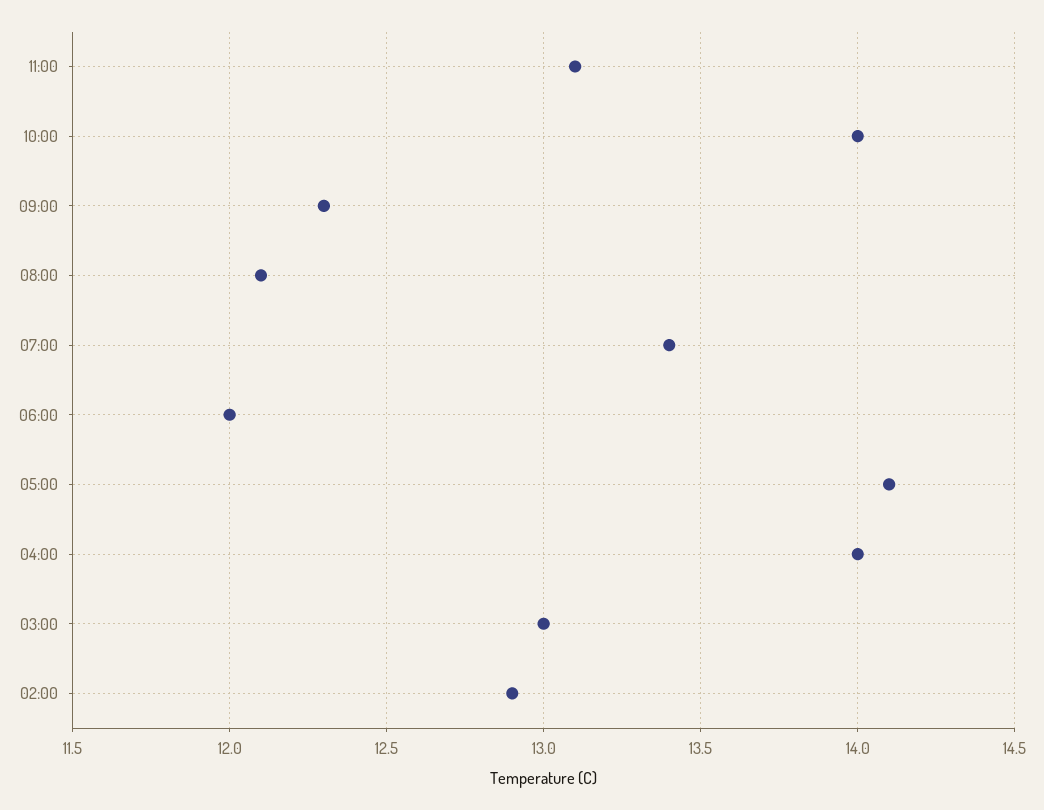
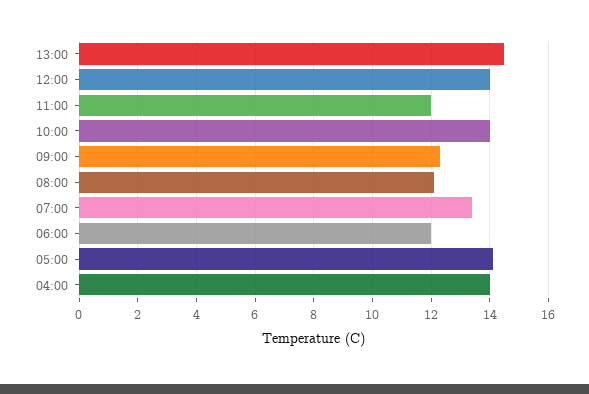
11:00: 13.1 -> 12
03:00: 13 -> none
02:00: 12.9 -> none
13:00: none -> 14.5
12:00: none -> 14

